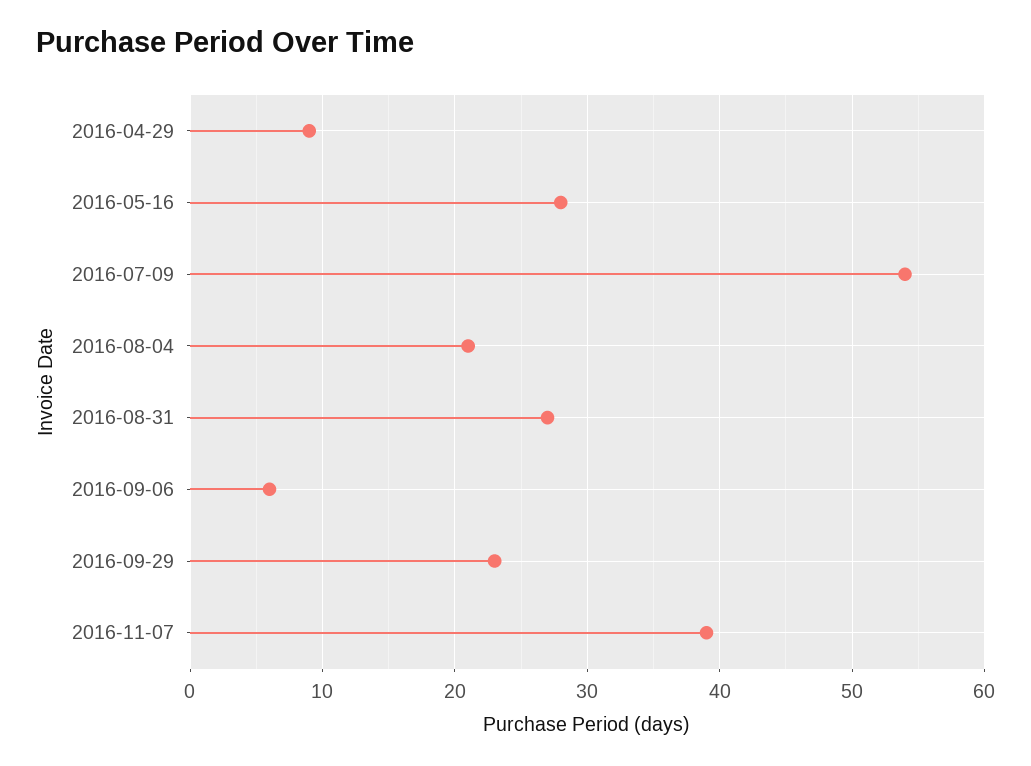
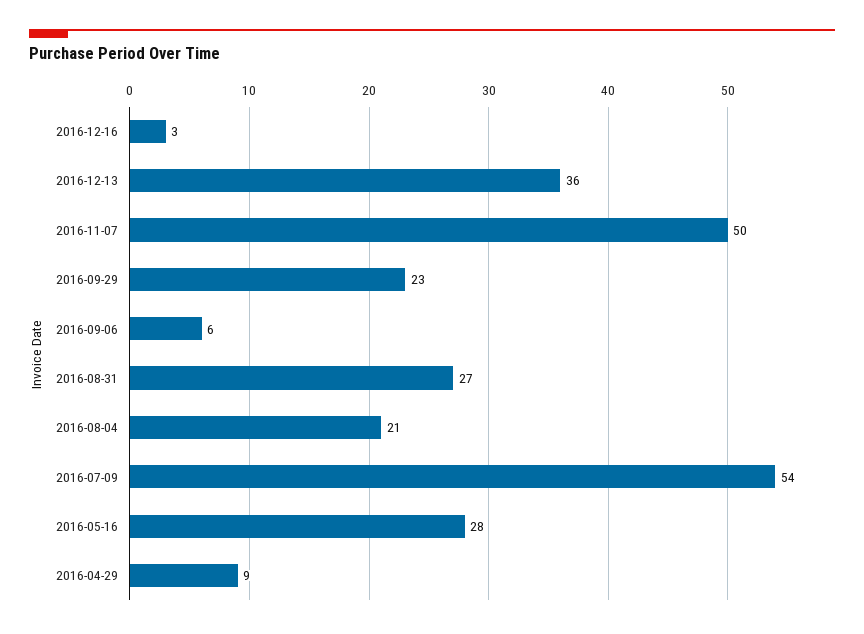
2016-11-07: 39 -> 50
2016-12-16: none -> 3
2016-12-13: none -> 36

